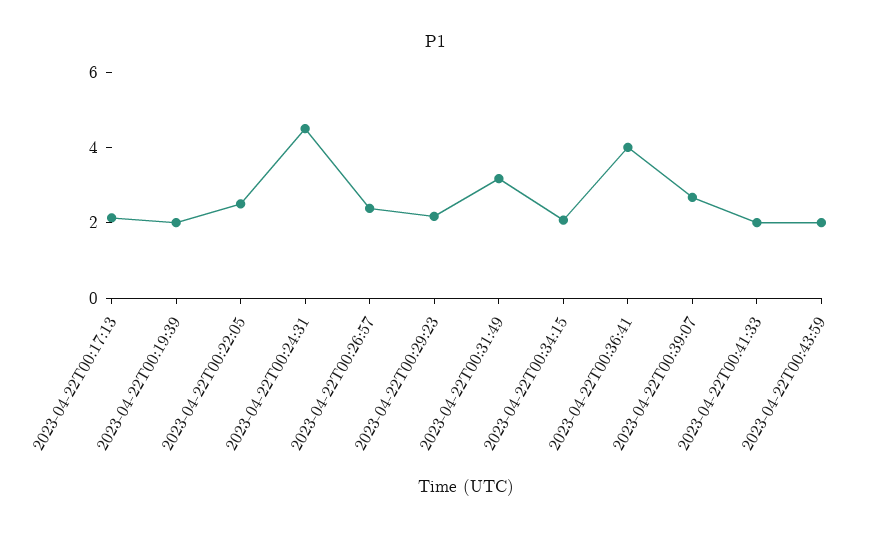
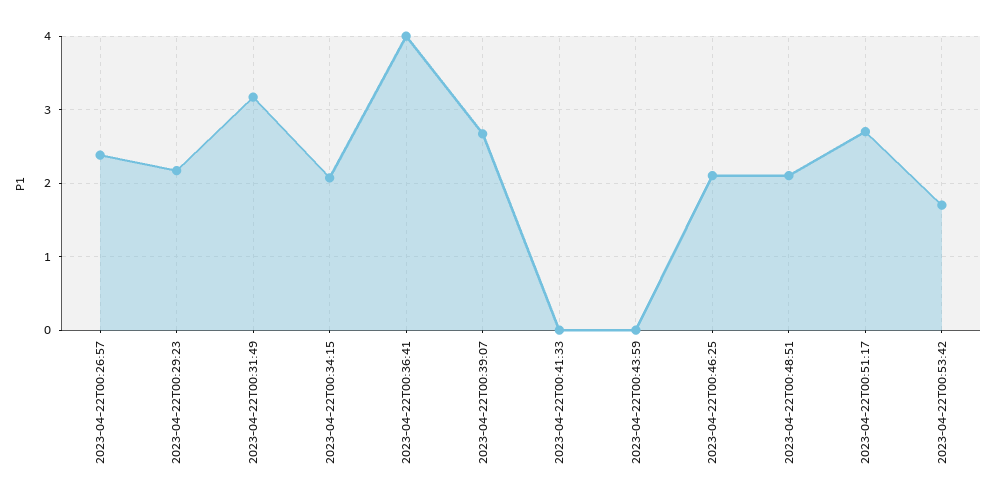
2023-04-22T00:17:13: 2 -> none
2023-04-22T00:19:39: 2 -> none
2023-04-22T00:22:05: 2.5 -> none
2023-04-22T00:24:31: 4.5 -> none
2023-04-22T00:41:33: 2 -> 0
2023-04-22T00:43:59: 2 -> 0
2023-04-22T00:46:25: none -> 2.1
2023-04-22T00:48:51: none -> 2.1
2023-04-22T00:51:17: none -> 2.7
2023-04-22T00:53:42: none -> 1.7

